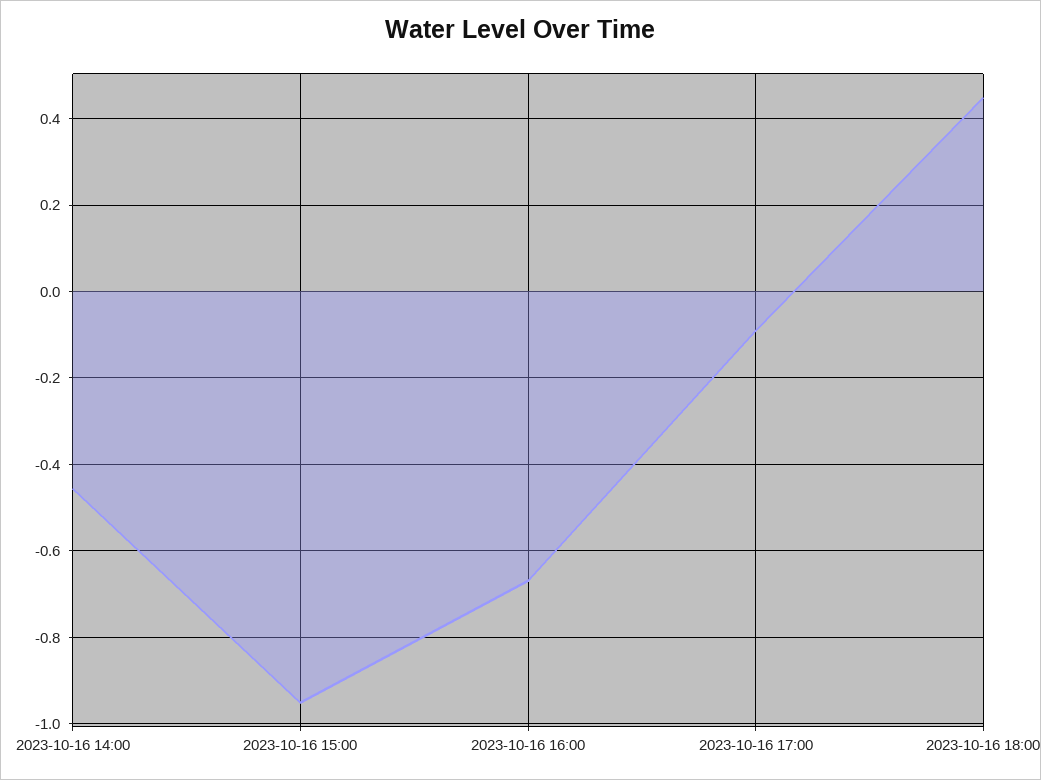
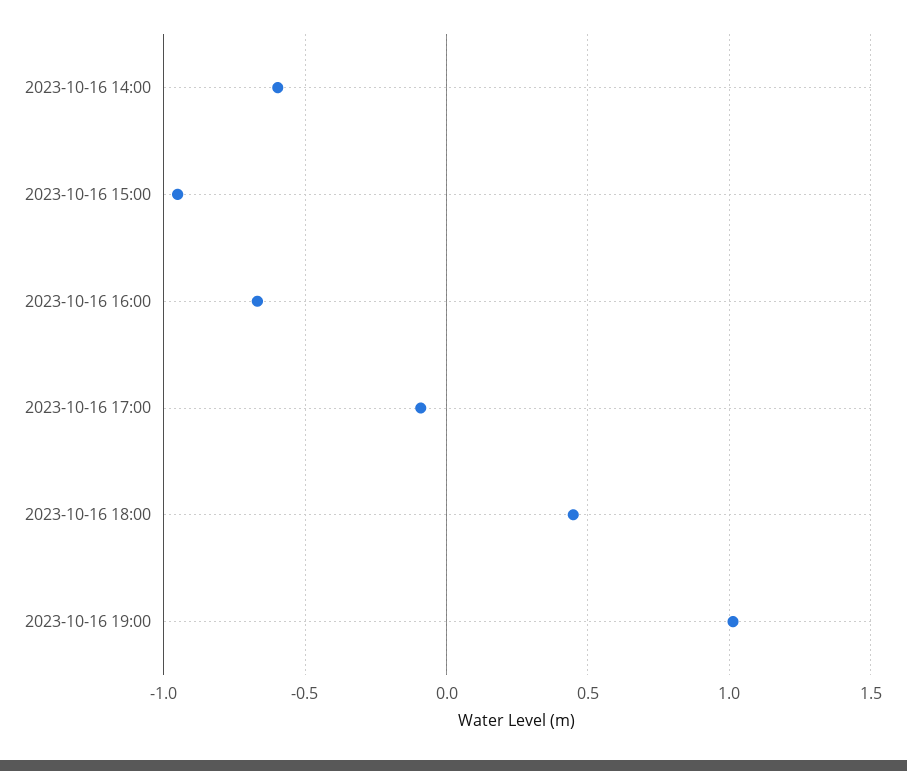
2023-10-16 14:00: -0.46 -> -0.6
2023-10-16 19:00: none -> 1

